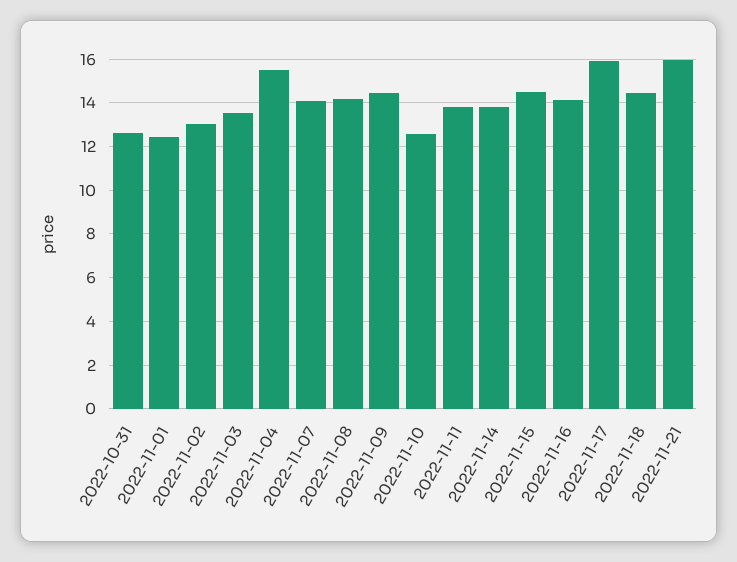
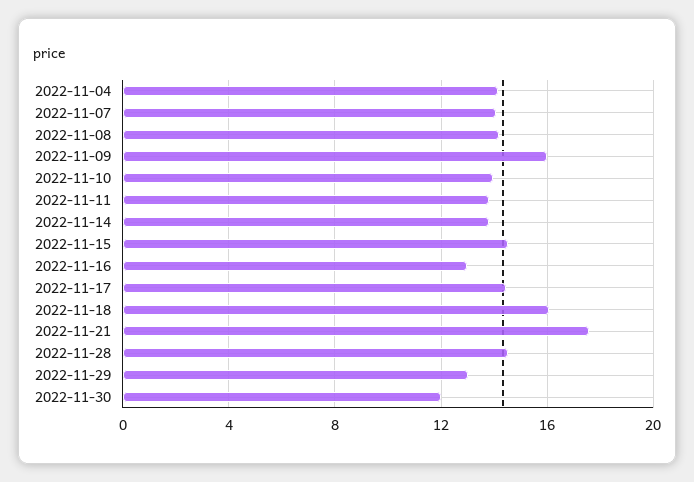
2022-10-31: 12.5 -> none
2022-11-01: 12.5 -> none
2022-11-02: 13 -> none
2022-11-03: 13.5 -> none
2022-11-04: 15.5 -> 14
2022-11-09: 14.5 -> 16
2022-11-10: 12.5 -> 14
2022-11-16: 14 -> 13
2022-11-17: 16 -> 14.5
2022-11-18: 14.5 -> 16
2022-11-21: 16 -> 17.5
2022-11-28: none -> 14.5
2022-11-29: none -> 13
2022-11-30: none -> 12

